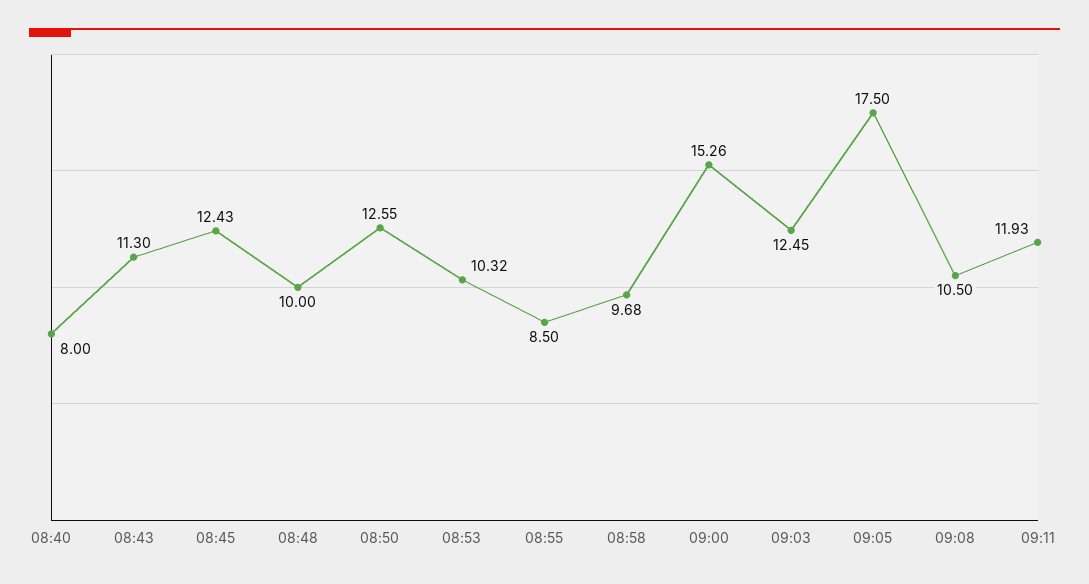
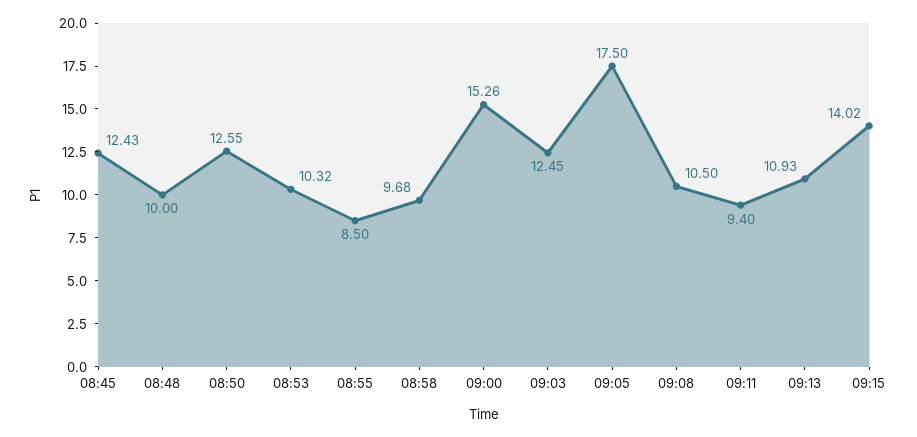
08:40: 8 -> none
08:43: 11.3 -> none
09:11: 11.93 -> 9.4
09:13: none -> 10.93
09:15: none -> 14.02

